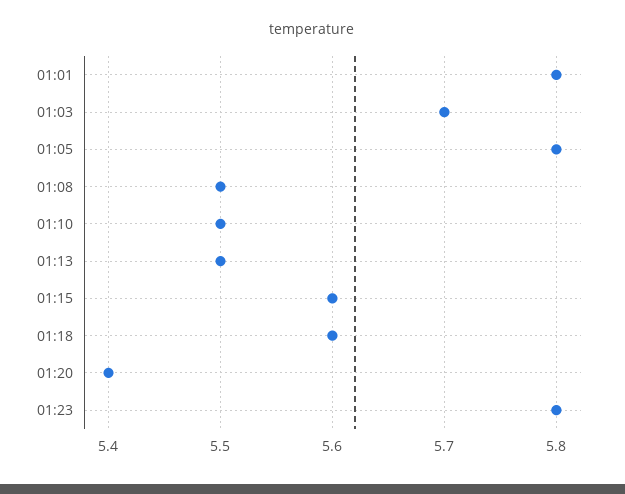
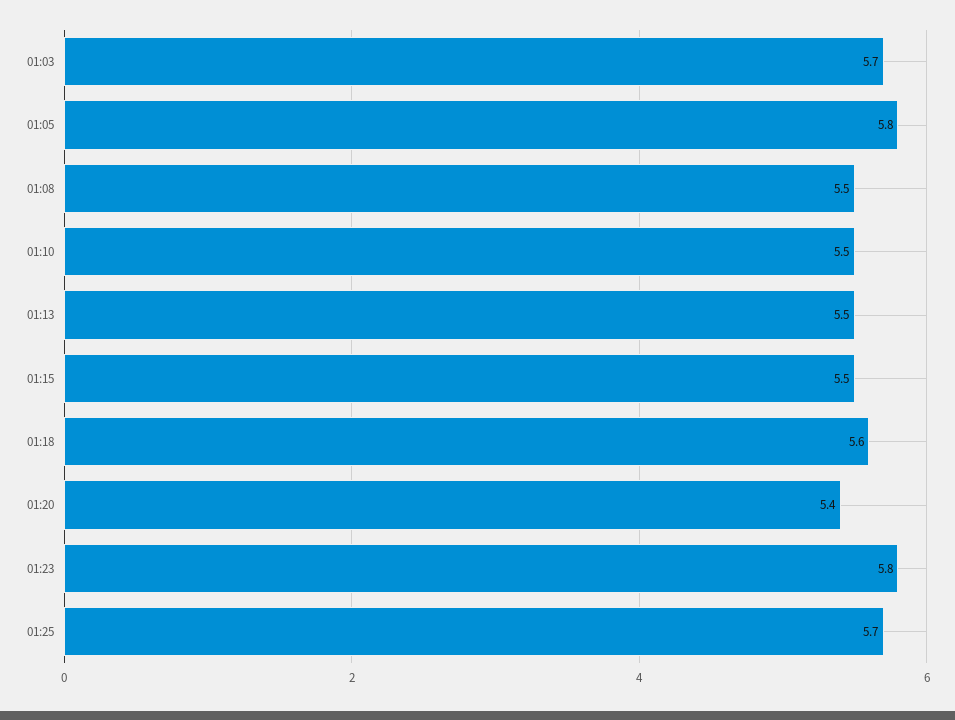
01:01: 5.8 -> none
01:15: 5.6 -> 5.5
01:25: none -> 5.7

